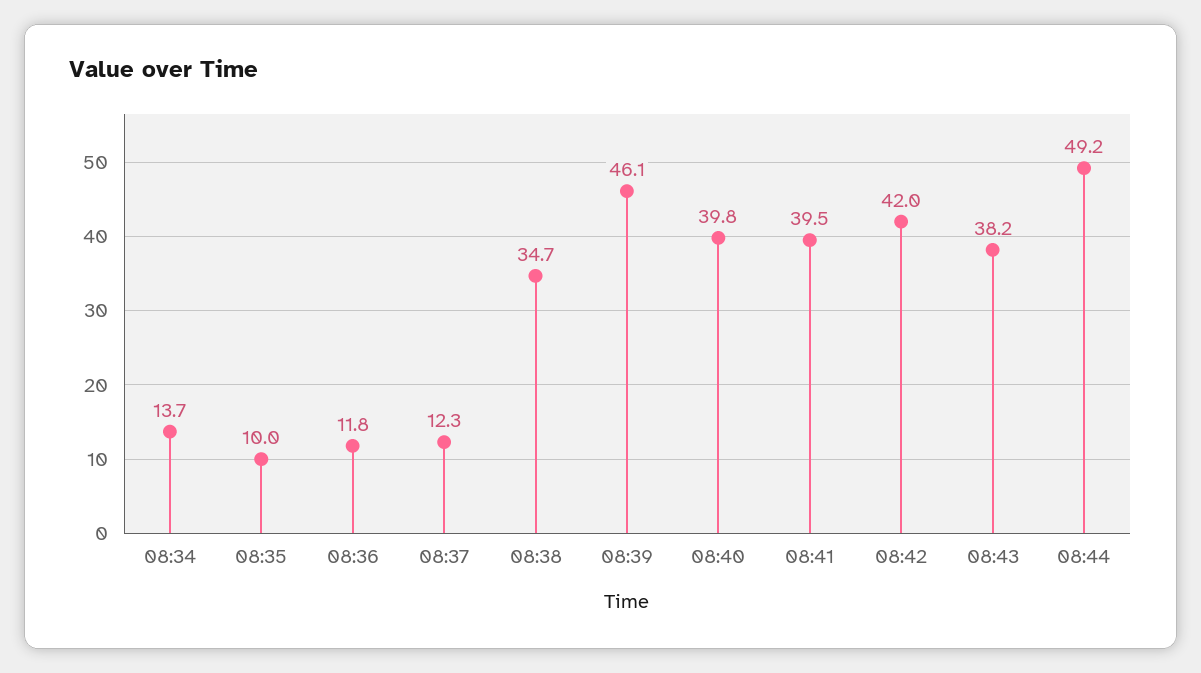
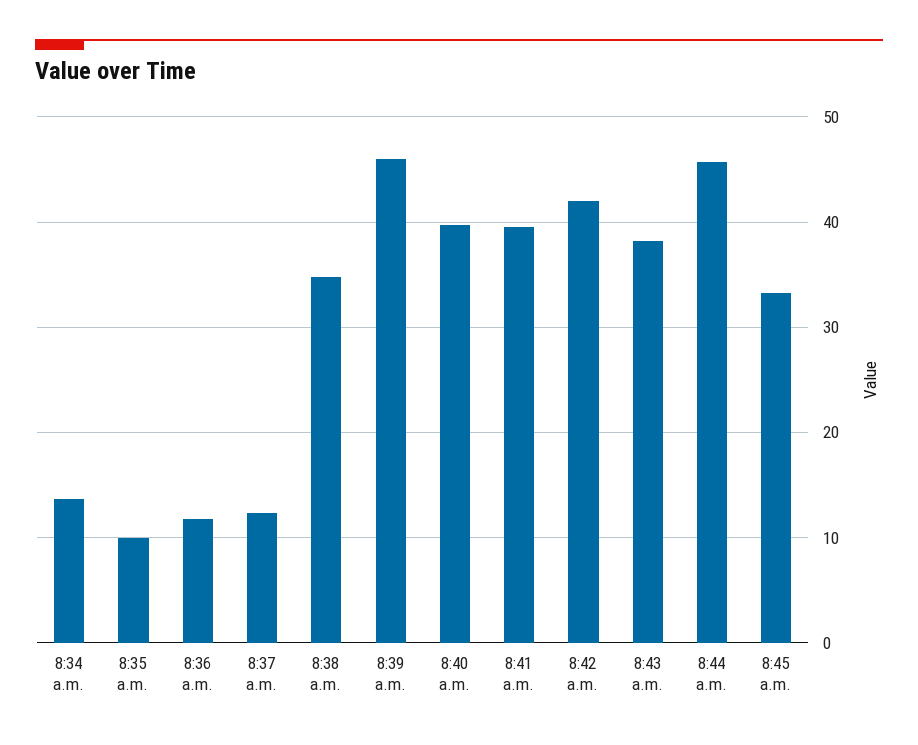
08:44: 49.2 -> 46
8:45 a.m.: none -> 33

